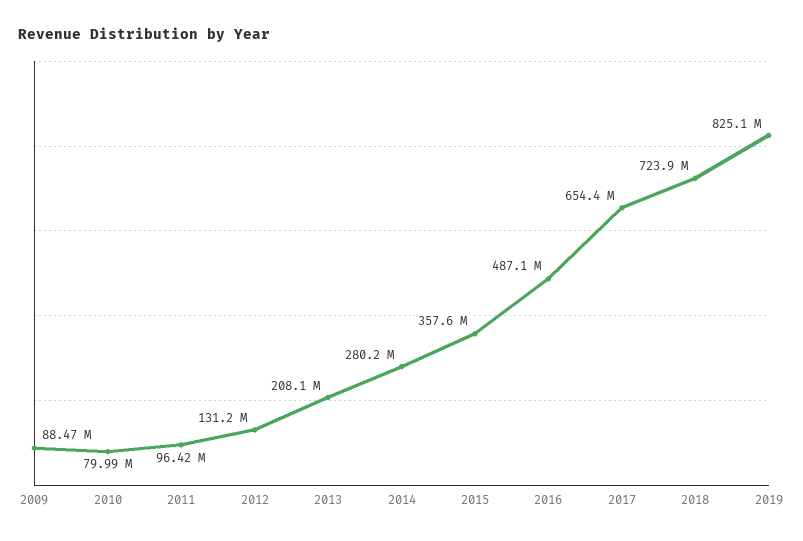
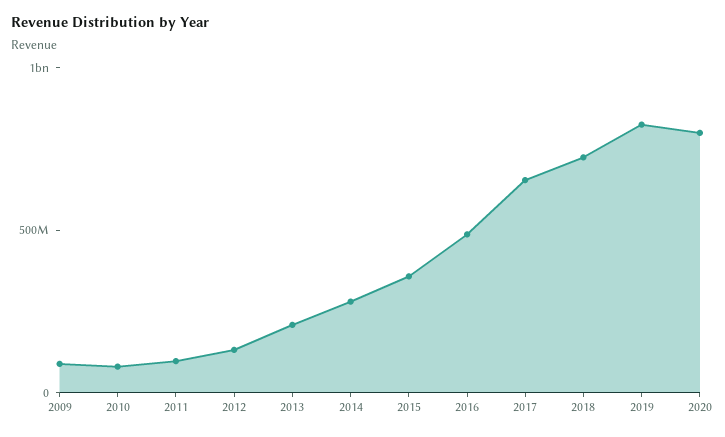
2020: none -> 800000000

